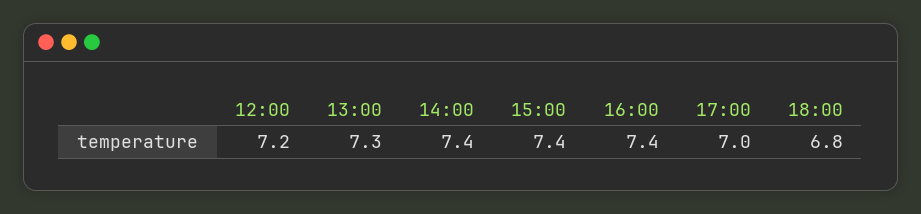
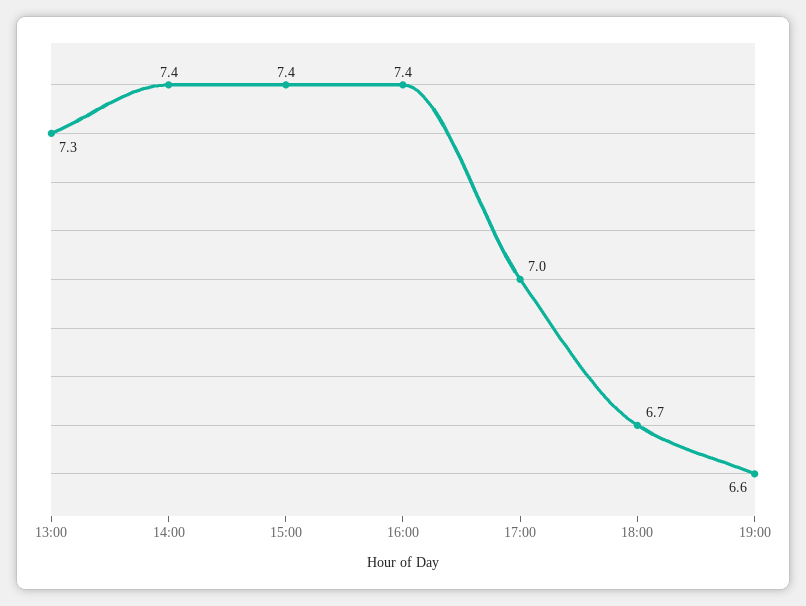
12:00: 7.2 -> none
18:00: 6.8 -> 6.7
19:00: none -> 6.6

